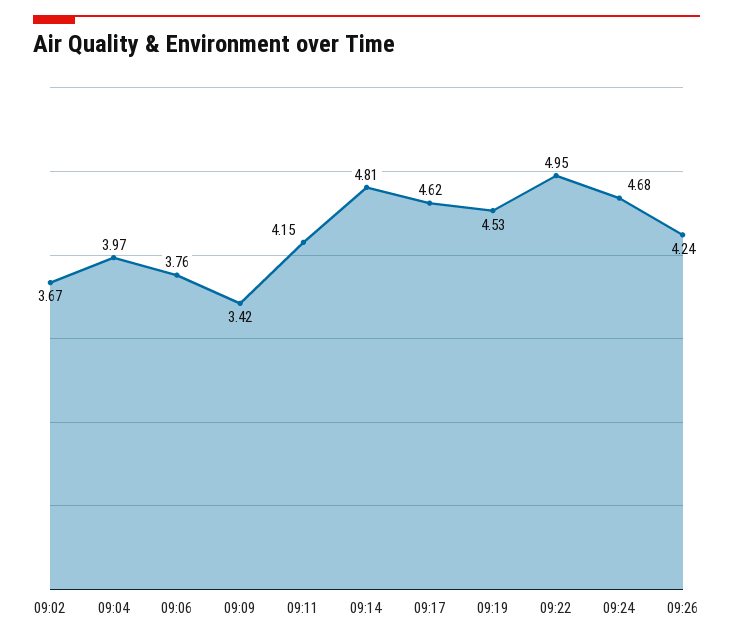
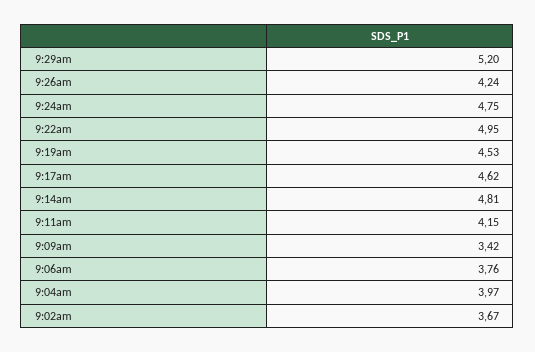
09:24: 4.68 -> 4.75
9:29am: none -> 5.2

